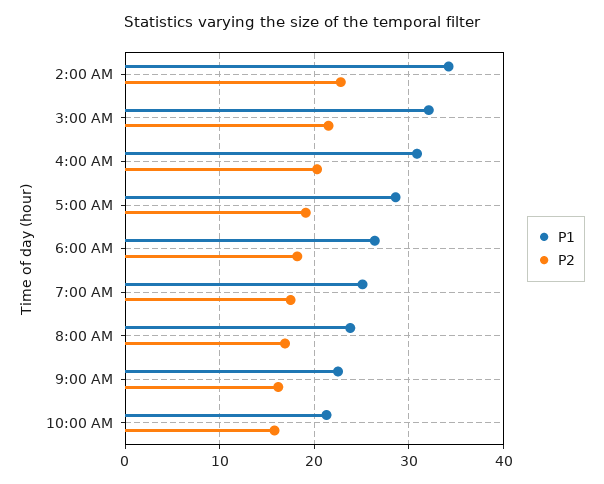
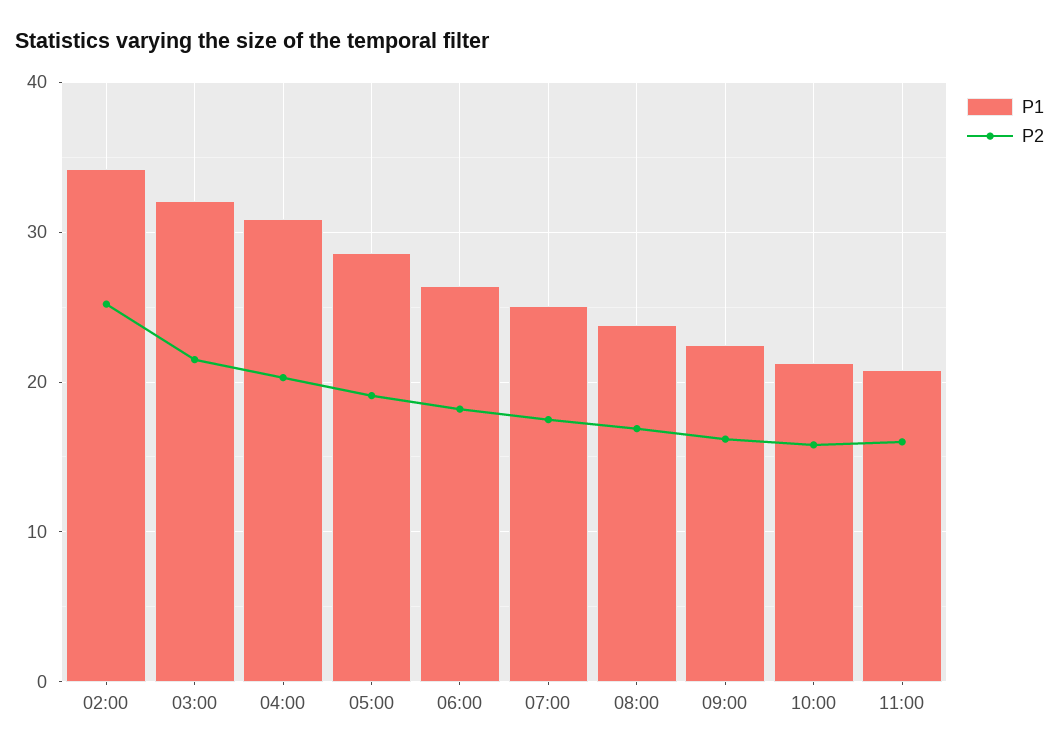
P2, 2:00 AM: 23 -> 25
P1, 11:00: none -> 21
P2, 11:00: none -> 16

